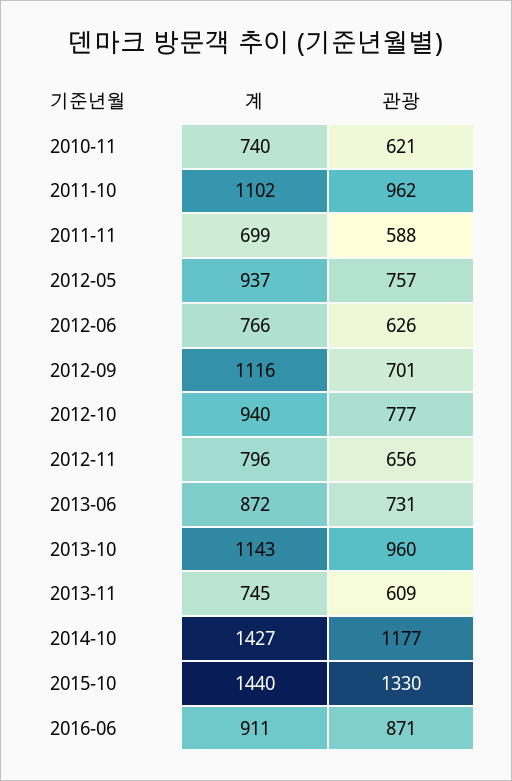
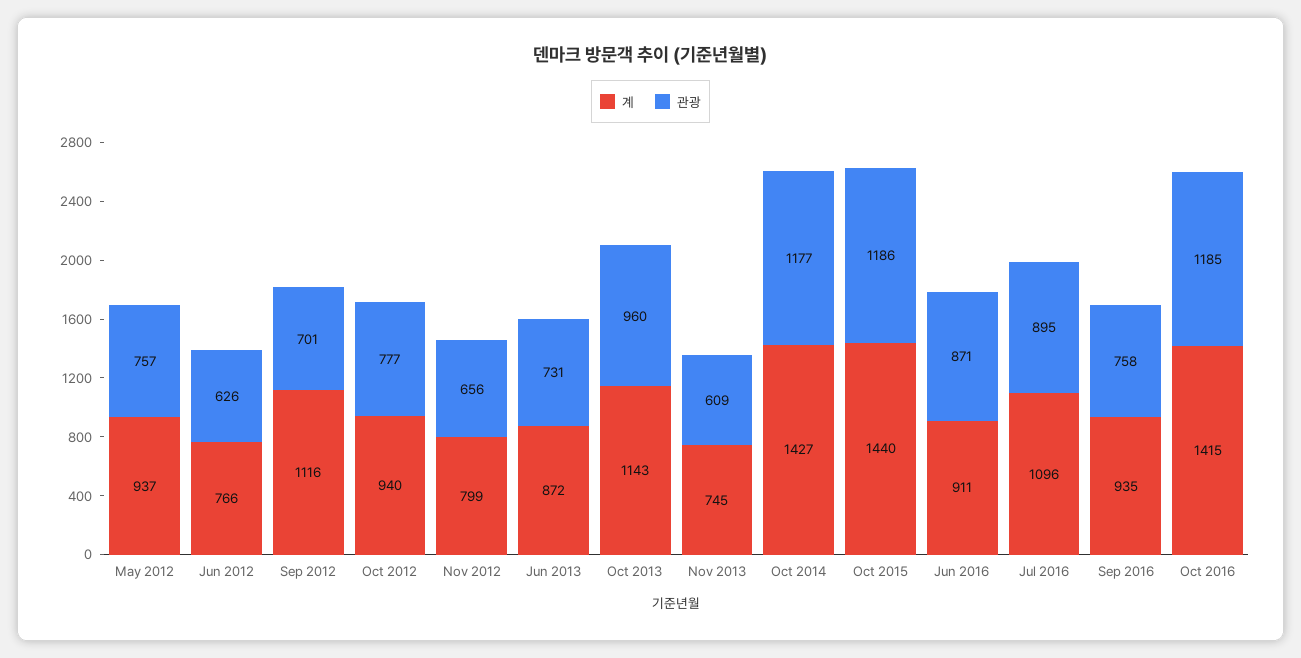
계, 2010-11: 740 -> none
관광, 2010-11: 621 -> none
계, 2011-10: 1102 -> none
관광, 2011-10: 962 -> none
계, 2011-11: 699 -> none
관광, 2011-11: 588 -> none
계, 2012-11: 796 -> 799
관광, 2015-10: 1330 -> 1186
계, Jul 2016: none -> 1096
관광, Jul 2016: none -> 895
계, Sep 2016: none -> 935
관광, Sep 2016: none -> 758
계, Oct 2016: none -> 1415
관광, Oct 2016: none -> 1185

